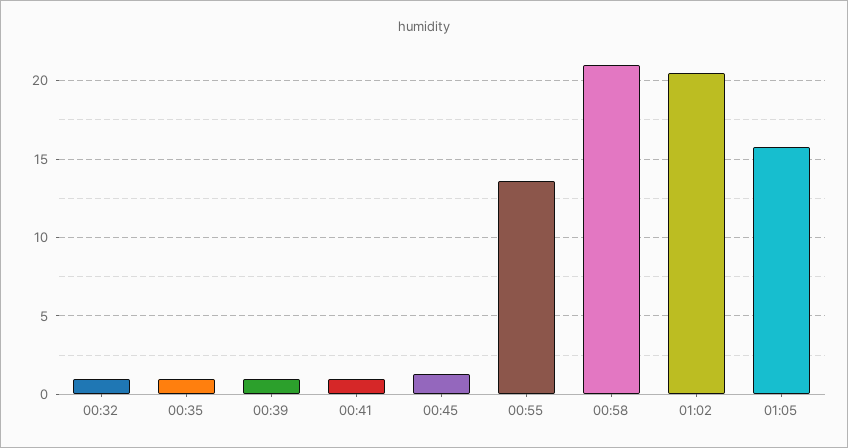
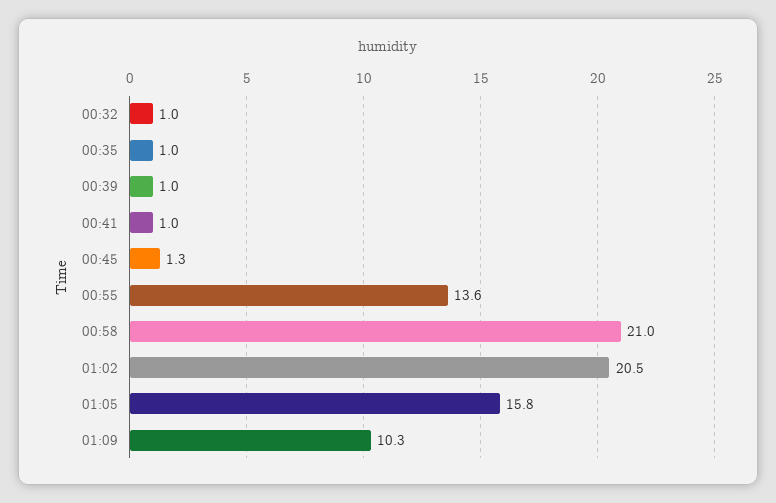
01:09: none -> 10.3

